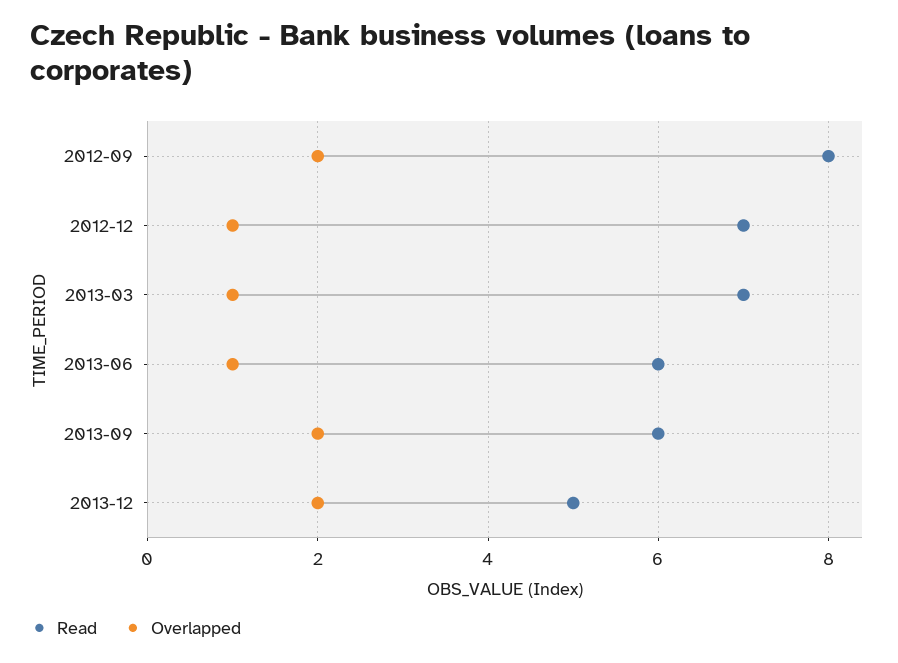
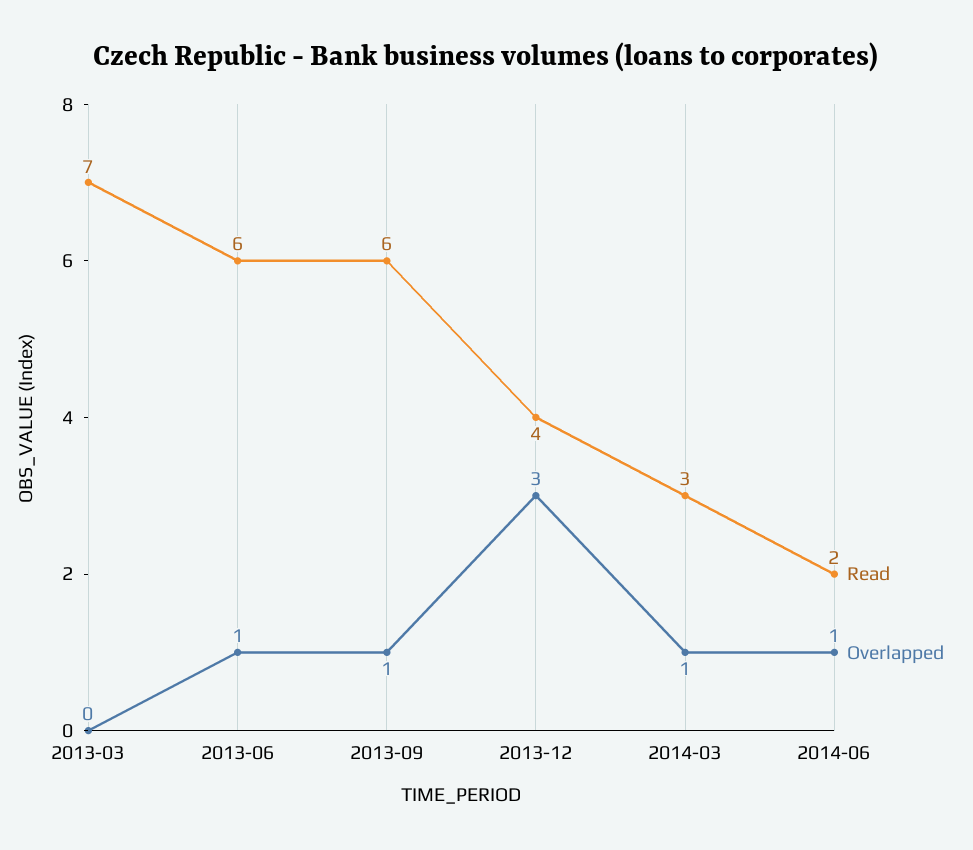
Read, 2012-09: 8 -> none
Overlapped, 2012-09: 2 -> none
Read, 2012-12: 7 -> none
Overlapped, 2012-12: 1 -> none
Overlapped, 2013-03: 1 -> 0
Overlapped, 2013-09: 2 -> 1
Read, 2013-12: 5 -> 4
Overlapped, 2013-12: 2 -> 3
Read, 2014-03: none -> 3
Overlapped, 2014-03: none -> 1
Read, 2014-06: none -> 2
Overlapped, 2014-06: none -> 1

